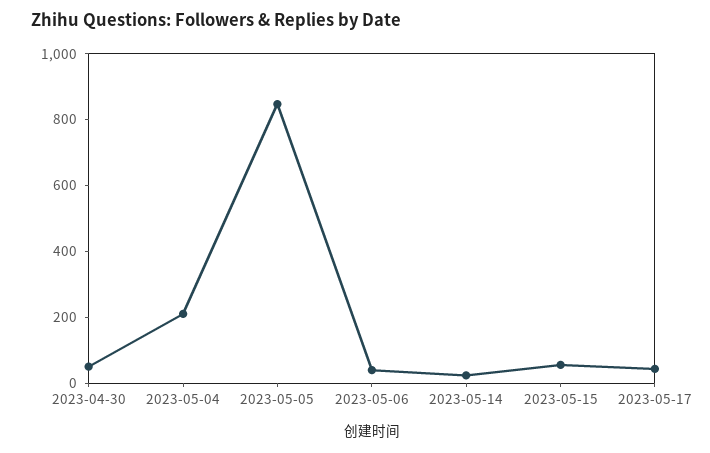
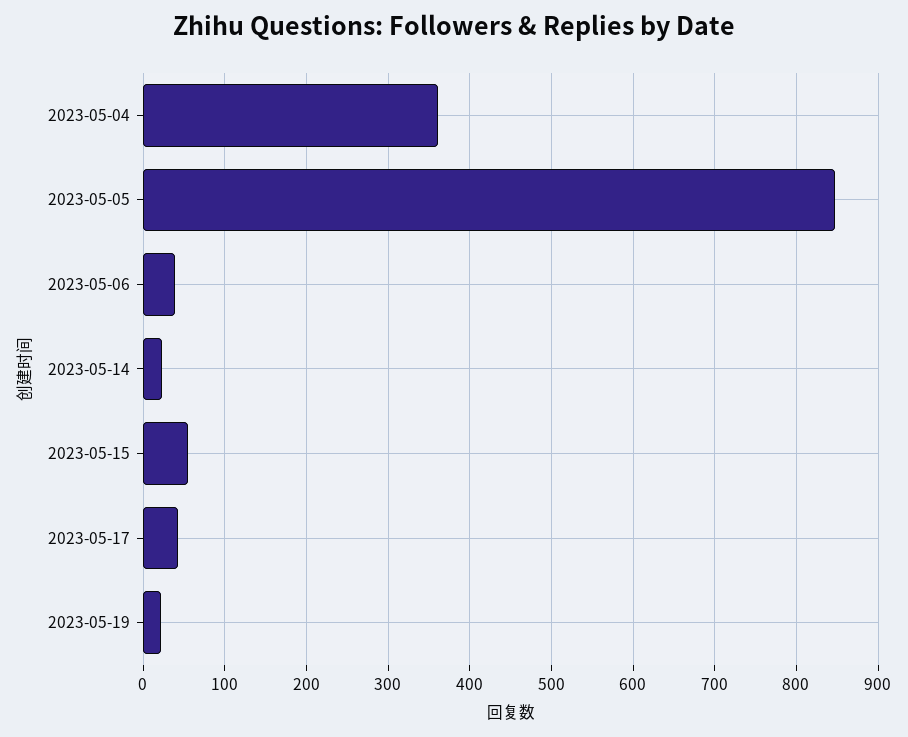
2023-04-30: 50 -> none
2023-05-04: 200 -> 360
2023-05-19: none -> 20

